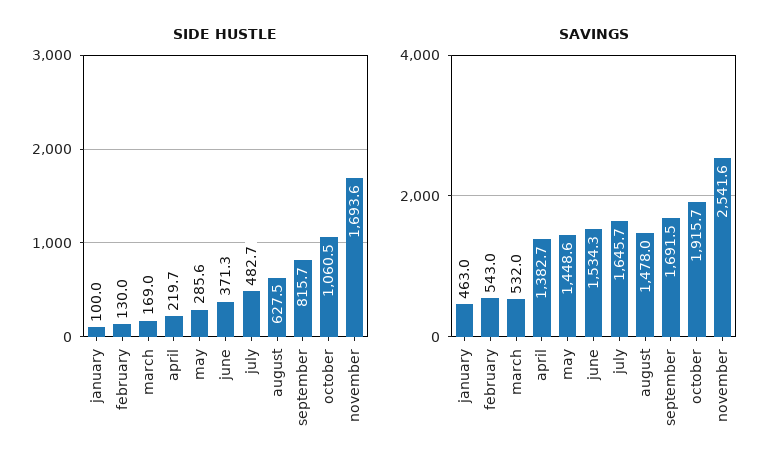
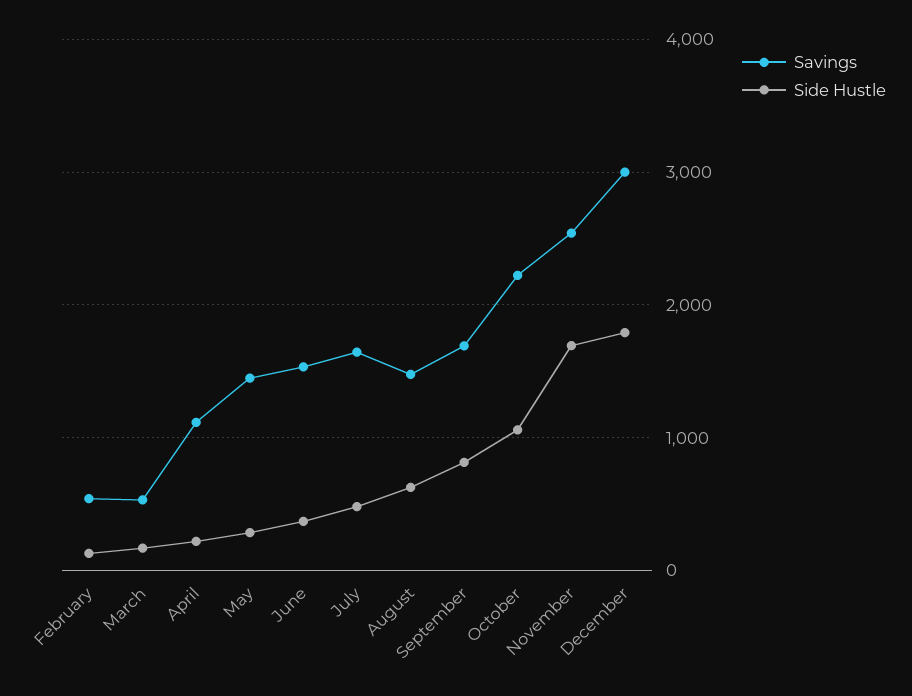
SIDE HUSTLE, january: 100 -> none
SAVINGS, january: 463 -> none
SAVINGS, april: 1382.7 -> 1100
SAVINGS, october: 1915.7 -> 2200
SAVINGS, December: none -> 3000
SIDE HUSTLE, December: none -> 1800

